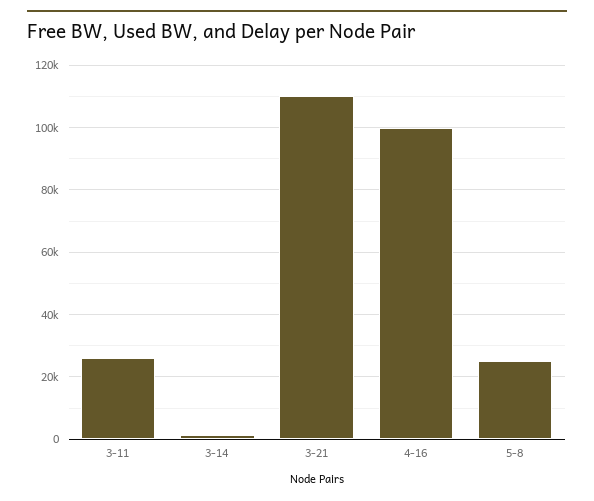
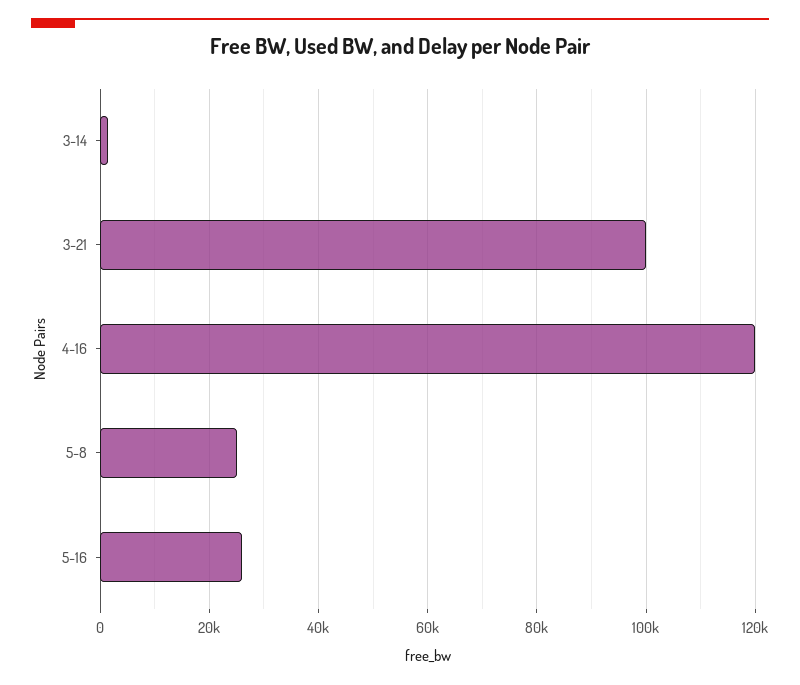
3-11: 26000 -> none
3-21: 110000 -> 100000
4-16: 100000 -> 120000
5-16: none -> 26000

